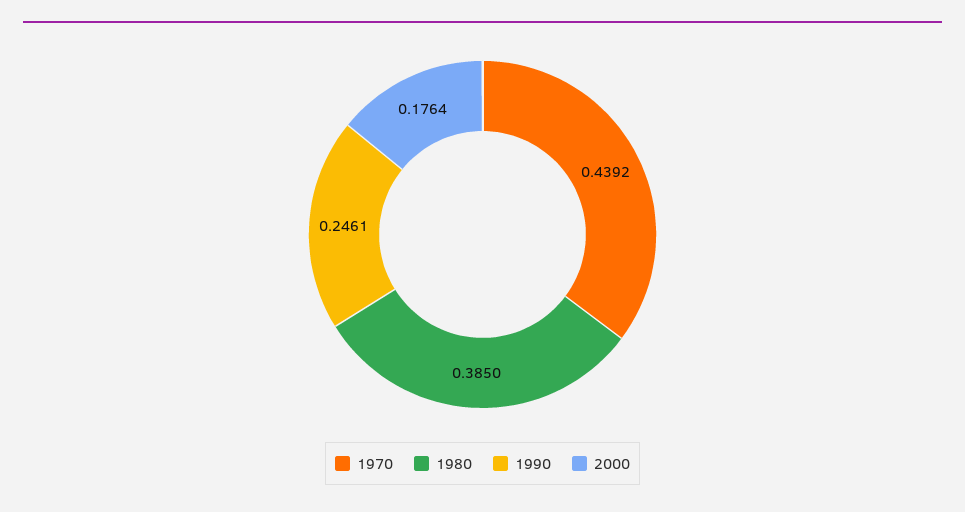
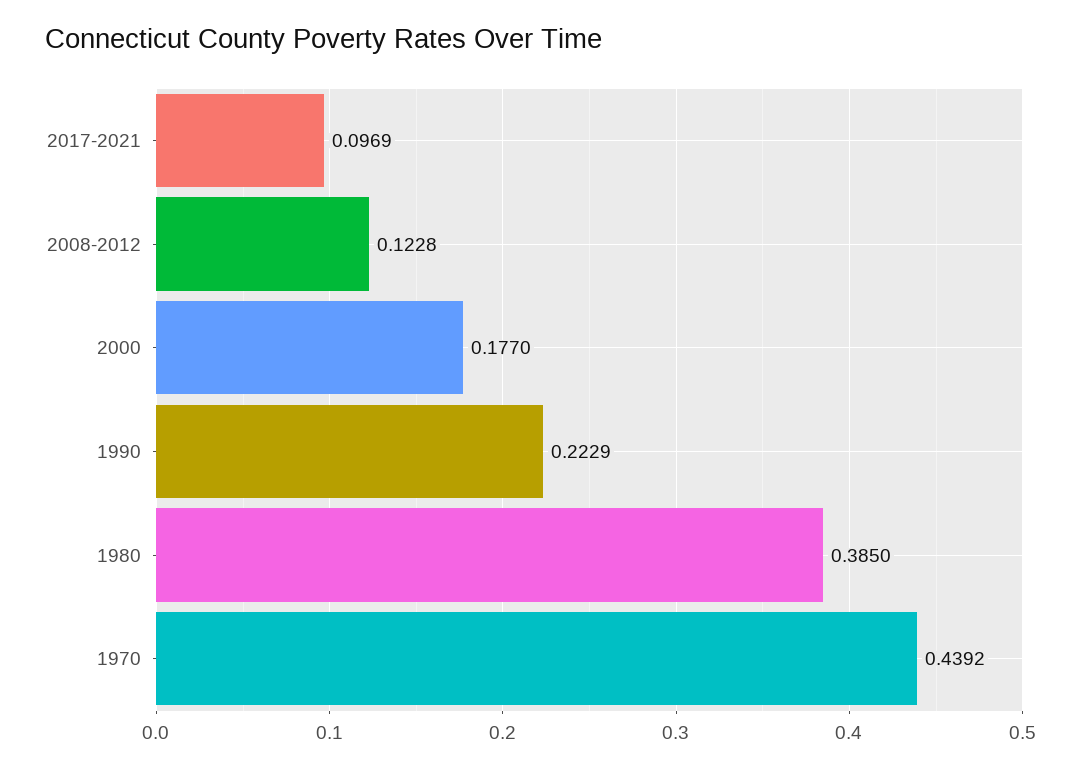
1990: 0.2461 -> 0.2229
2000: 0.1764 -> 0.177
2017-2021: none -> 0.0969
2008-2012: none -> 0.1228

